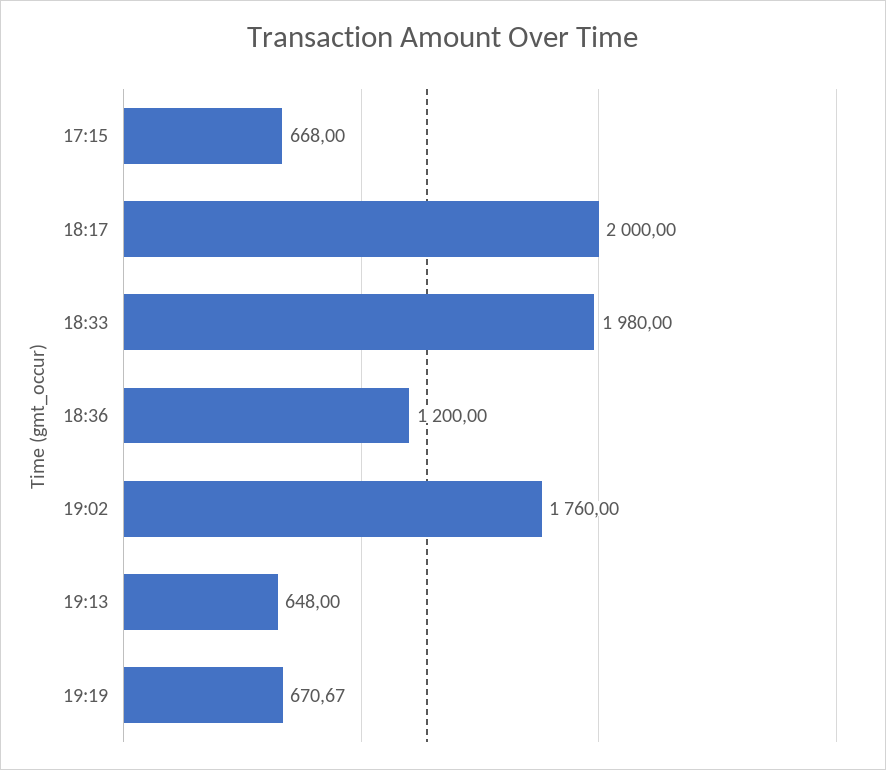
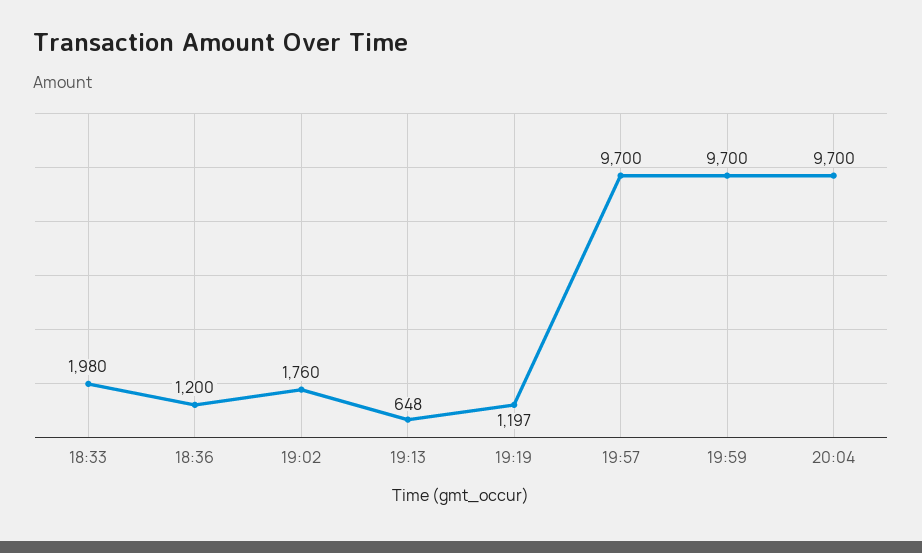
17:15: 668 -> none
18:17: 2000 -> none
19:19: 670.67 -> 1197
19:57: none -> 9700
19:59: none -> 9700
20:04: none -> 9700

